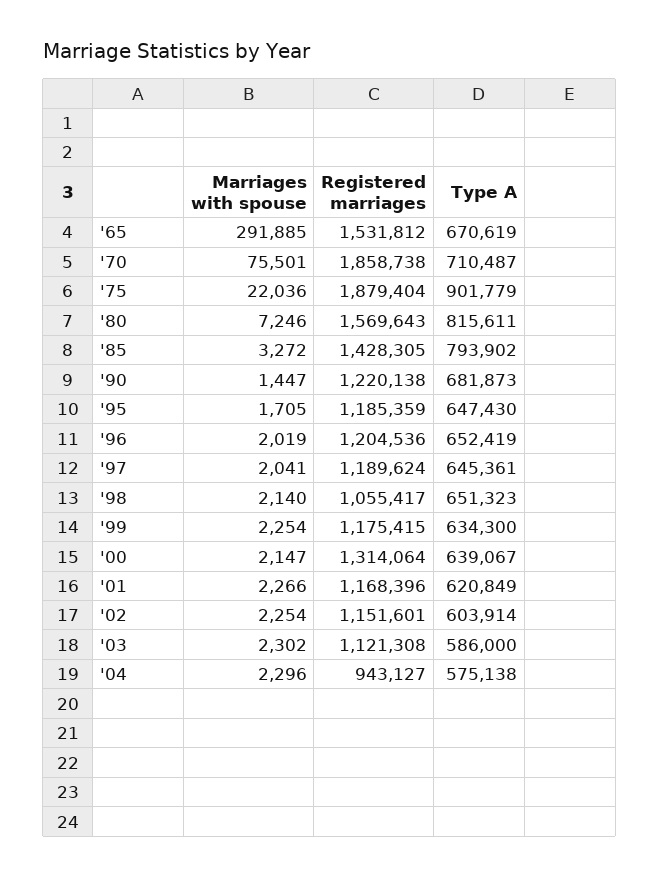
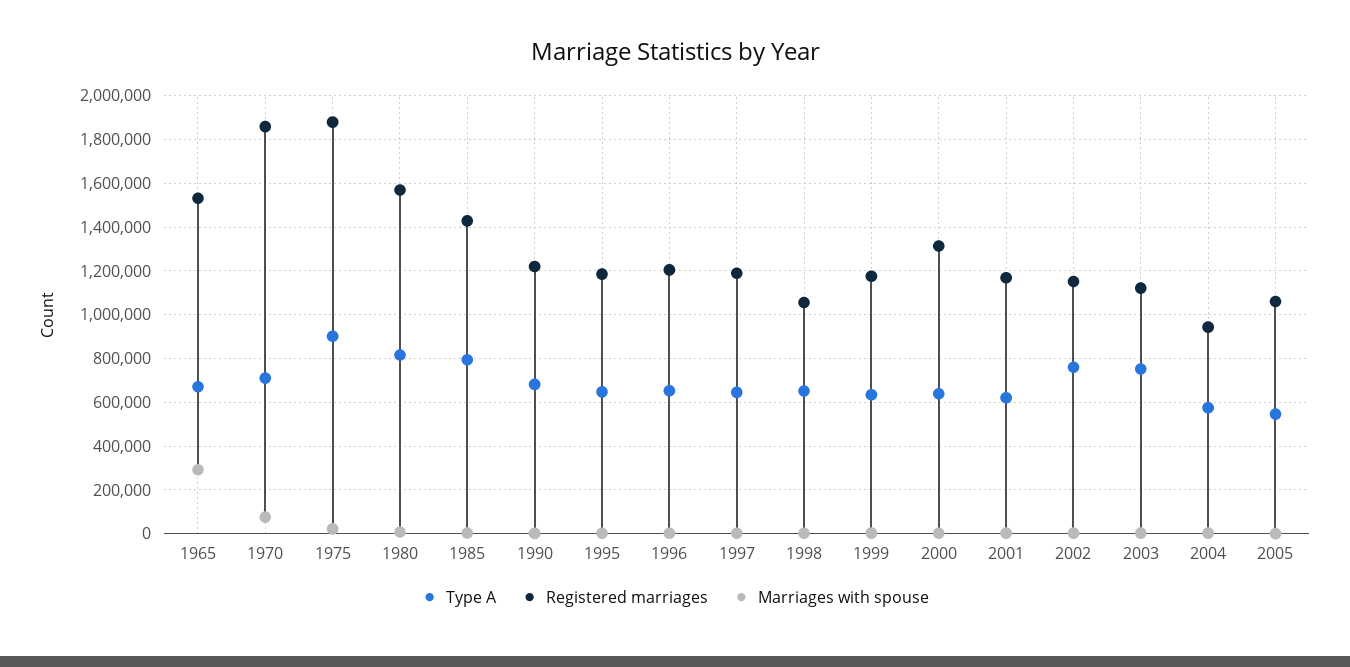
Type A, '02: 603914 -> 750000
Type A, '03: 586000 -> 750000
Type A, 2005: none -> 550000
Registered marriages, 2005: none -> 1050000
Marriages with spouse, 2005: none -> 0

